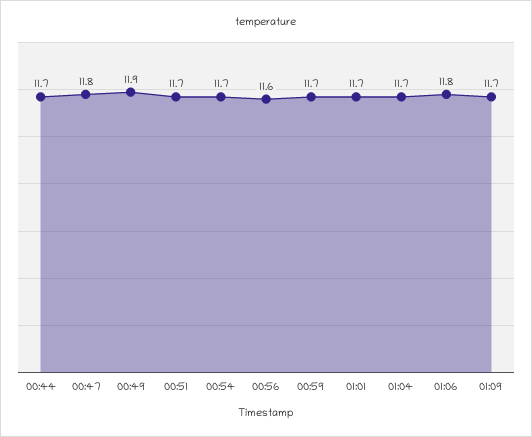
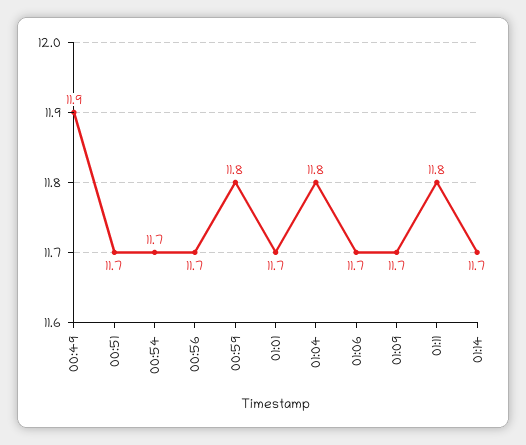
00:44: 11.7 -> none
00:47: 11.8 -> none
00:56: 11.6 -> 11.7
00:59: 11.7 -> 11.8
01:04: 11.7 -> 11.8
01:06: 11.8 -> 11.7
01:11: none -> 11.8
01:14: none -> 11.7

